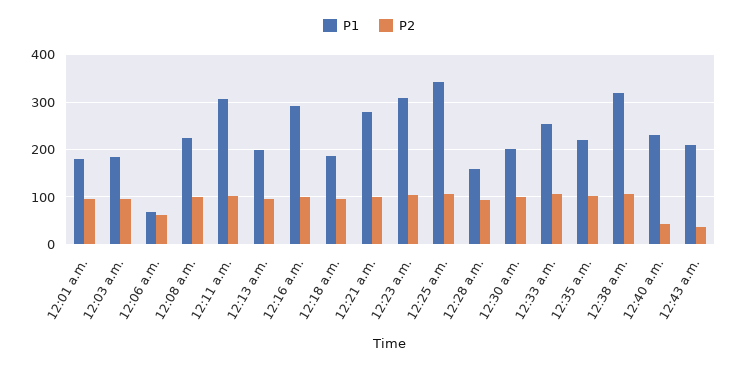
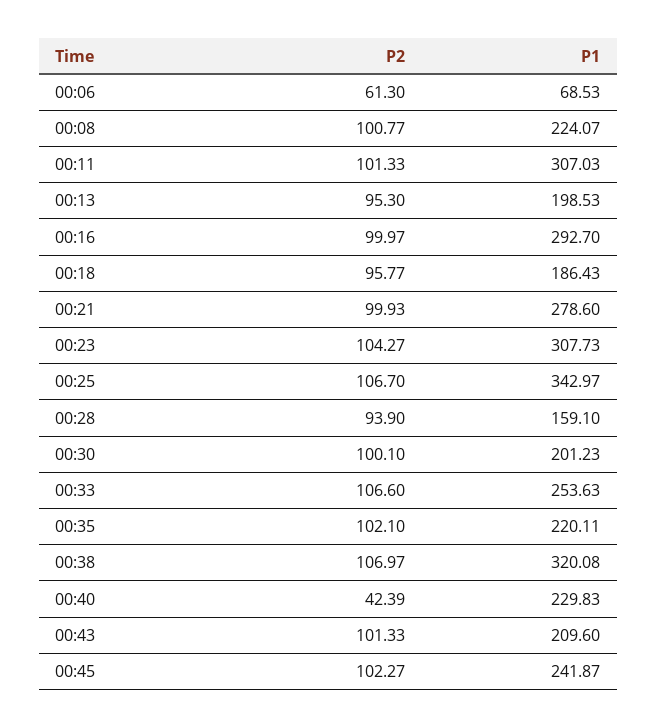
P1, 12:01 a.m.: 180 -> none
P2, 12:01 a.m.: 100 -> none
P1, 12:03 a.m.: 180 -> none
P2, 12:03 a.m.: 100 -> none
P2, 12:43 a.m.: 40 -> 101.33
P2, 00:45: none -> 102.27
P1, 00:45: none -> 241.87

